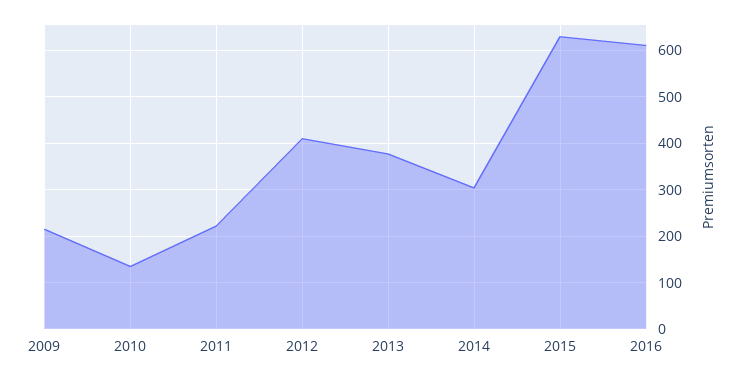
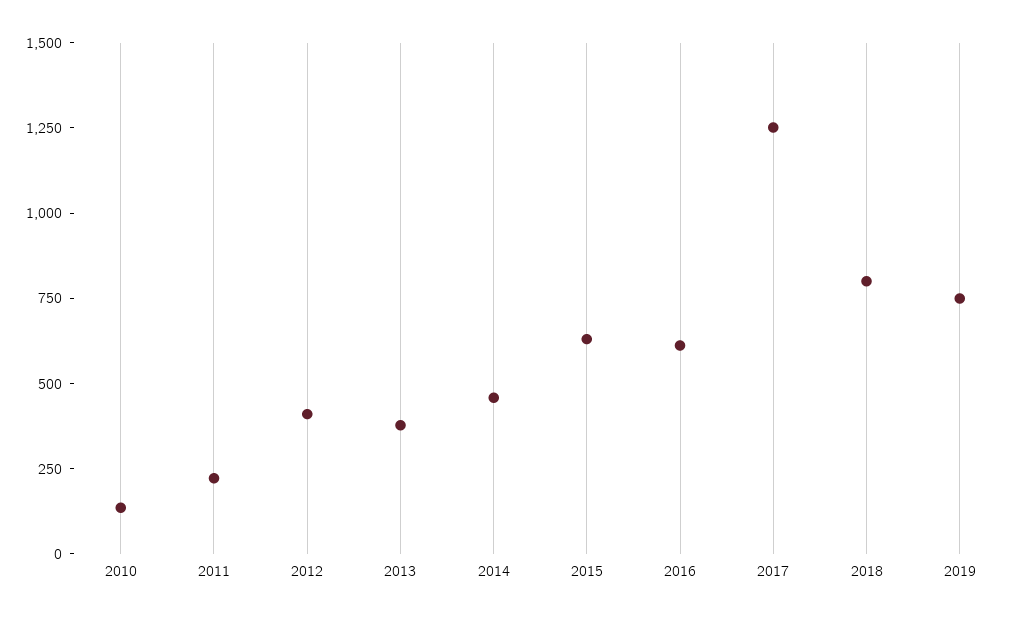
2009: 220 -> none
2014: 300 -> 450
2017: none -> 1250
2018: none -> 800
2019: none -> 750

